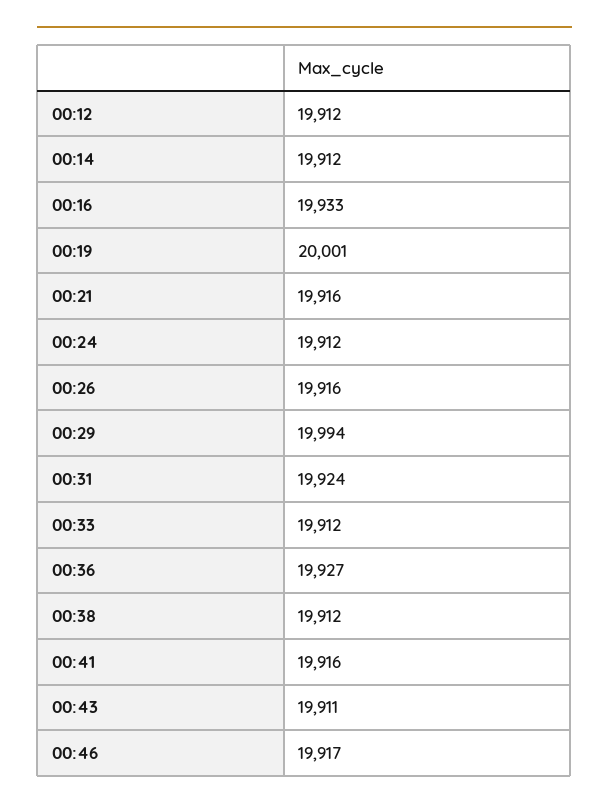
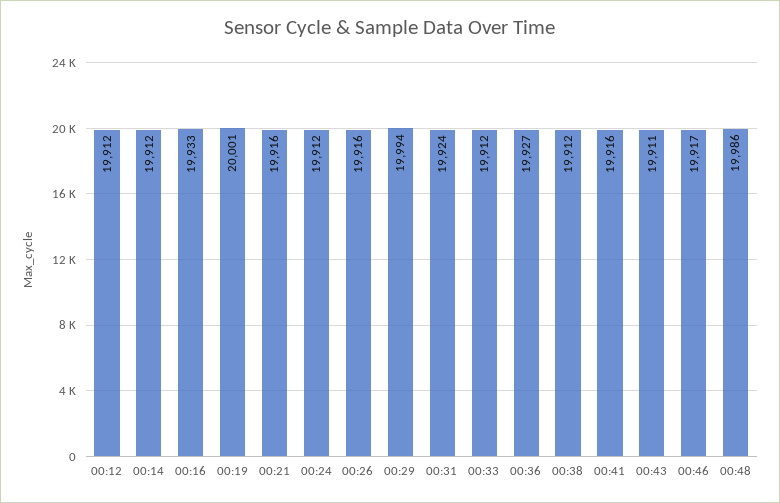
00:48: none -> 19986

